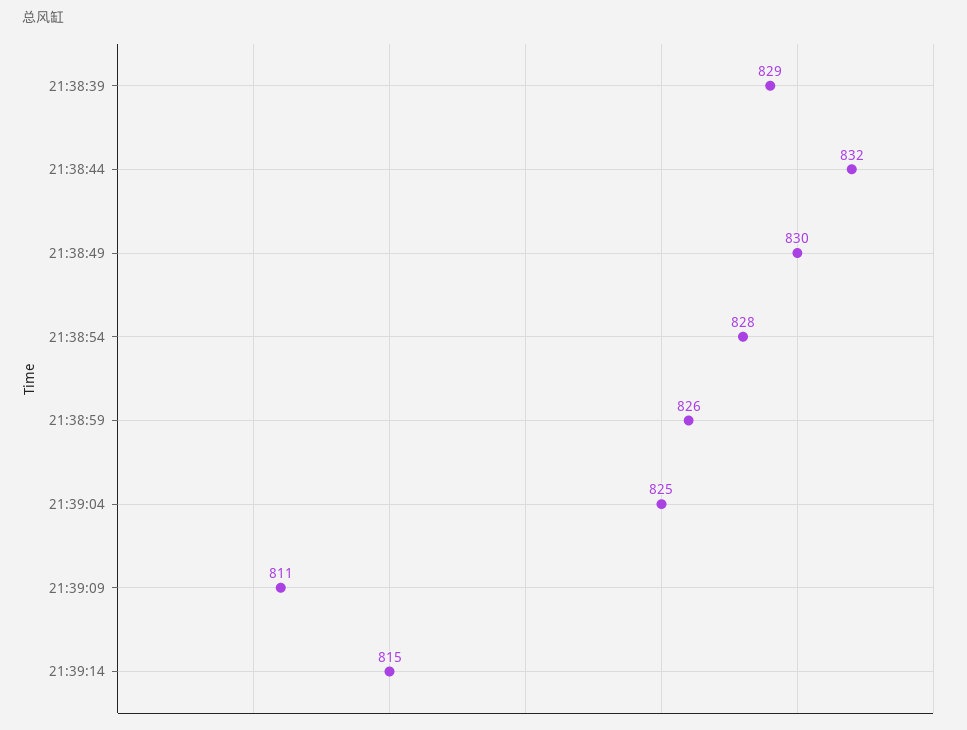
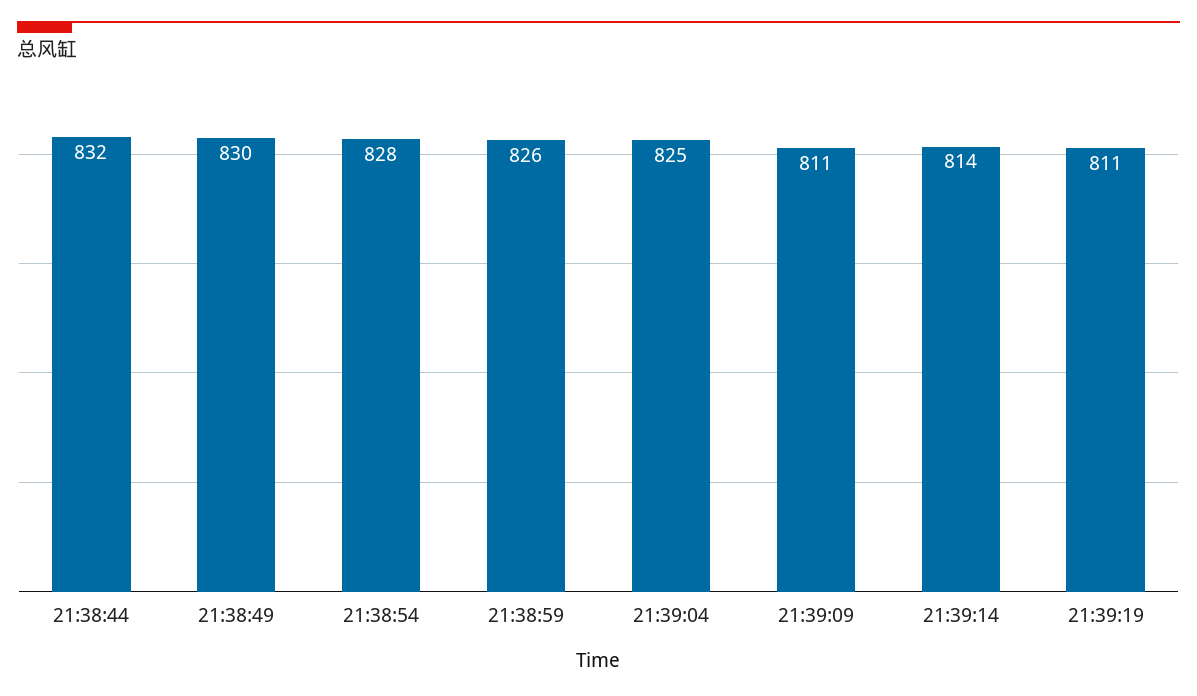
21:38:39: 829 -> none
21:39:14: 815 -> 814
21:39:19: none -> 811

